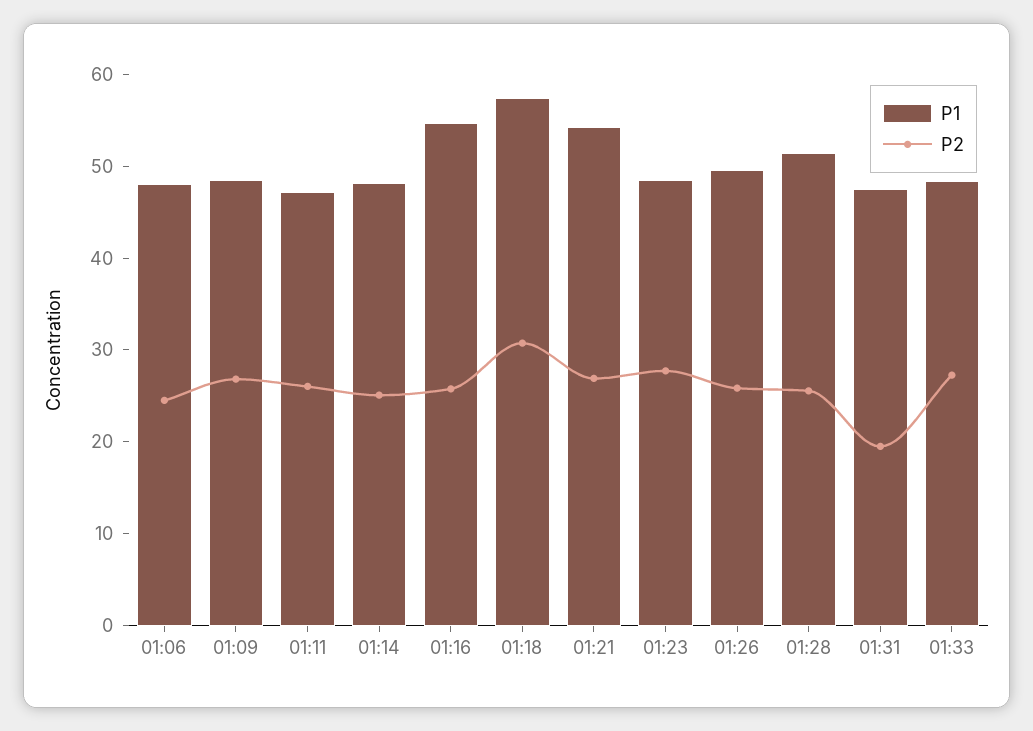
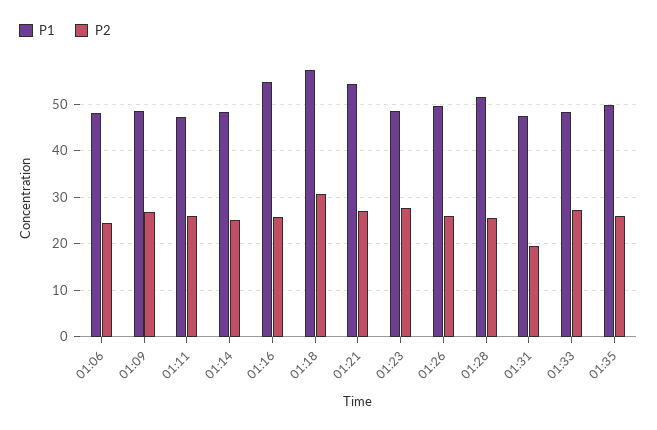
P1, 01:35: none -> 50
P2, 01:35: none -> 26

